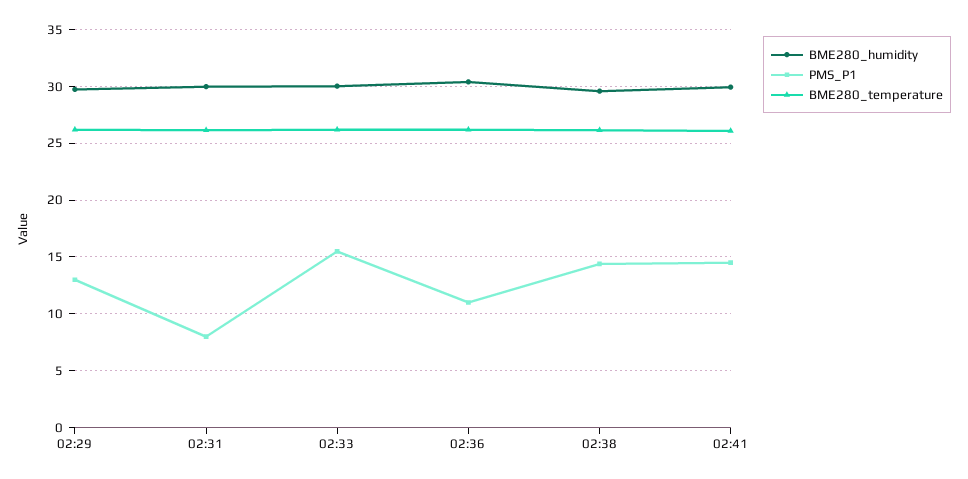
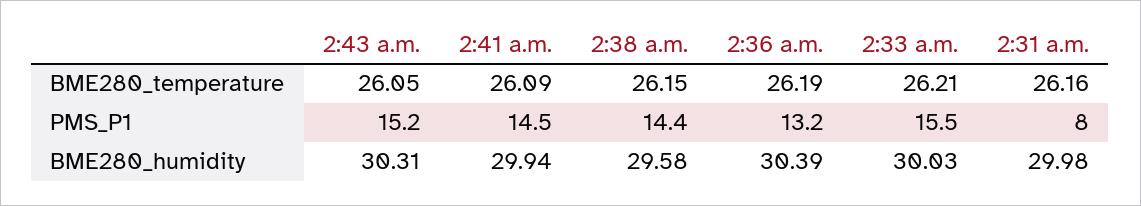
BME280_humidity, 02:29: 30 -> none
PMS_P1, 02:29: 13 -> none
BME280_temperature, 02:29: 26 -> none
PMS_P1, 02:36: 11 -> 13.2
BME280_temperature, 2:43 a.m.: none -> 26.05
PMS_P1, 2:43 a.m.: none -> 15.2
BME280_humidity, 2:43 a.m.: none -> 30.31

